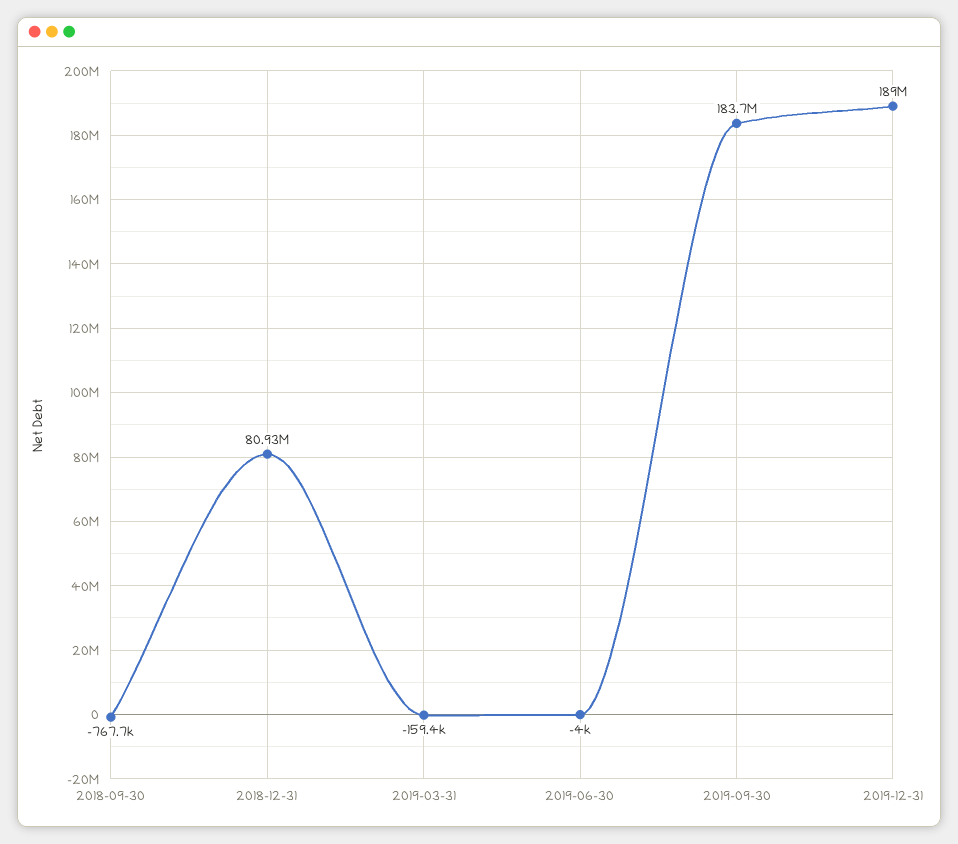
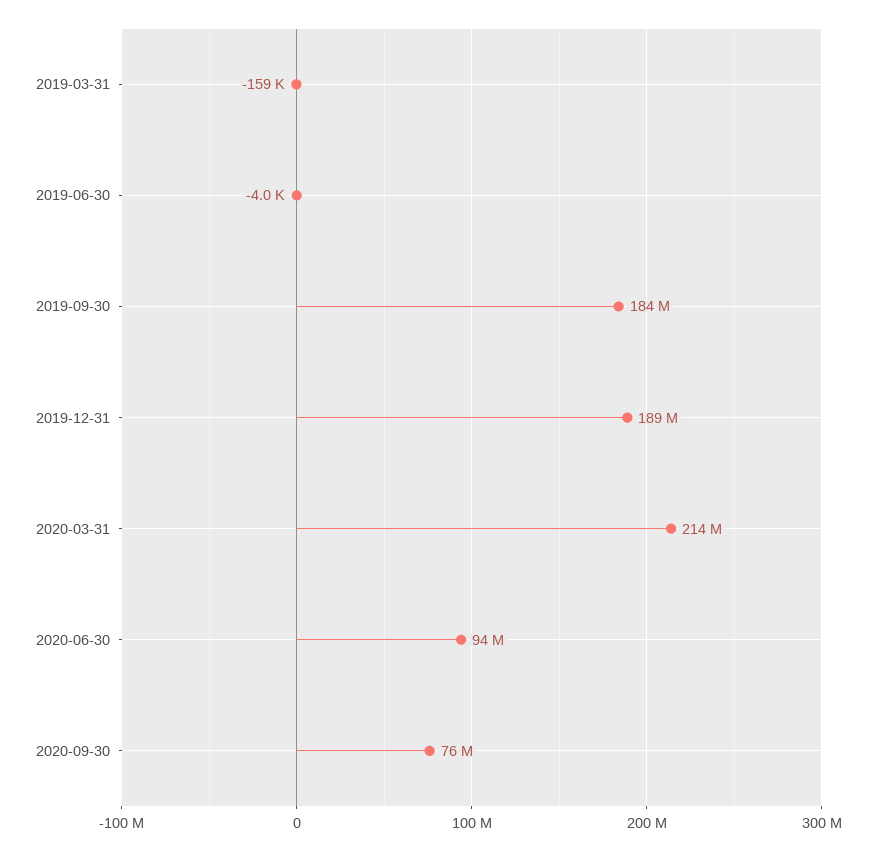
2018-09-30: -767700 -> none
2018-12-31: 80930000 -> none
2020-03-31: none -> 214000000
2020-06-30: none -> 94000000
2020-09-30: none -> 76000000

